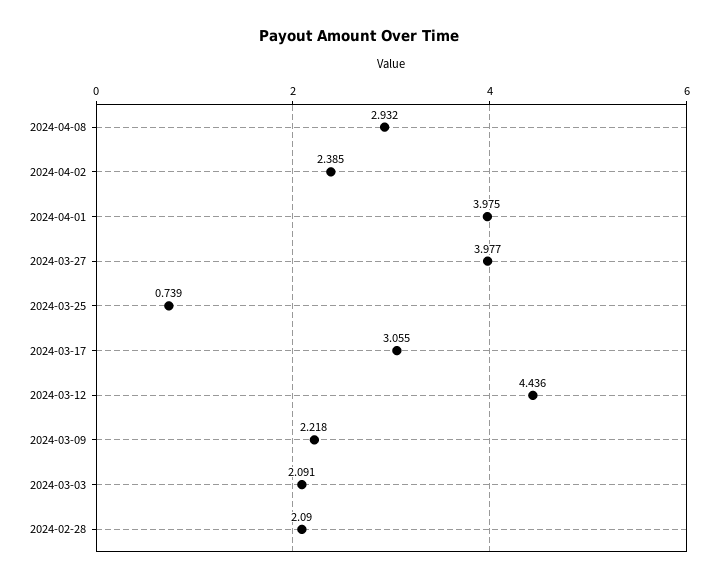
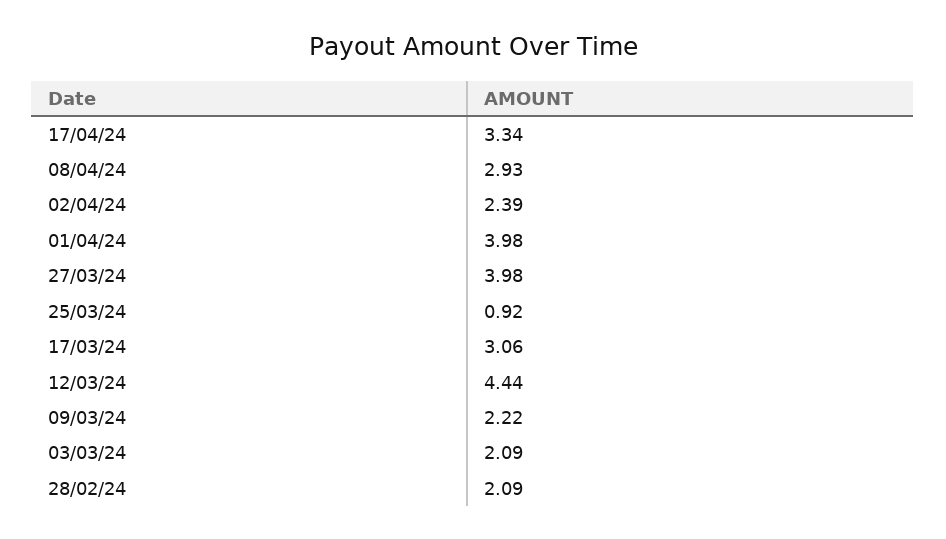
2024-03-25: 0.739 -> 0.92
17/04/24: none -> 3.34

